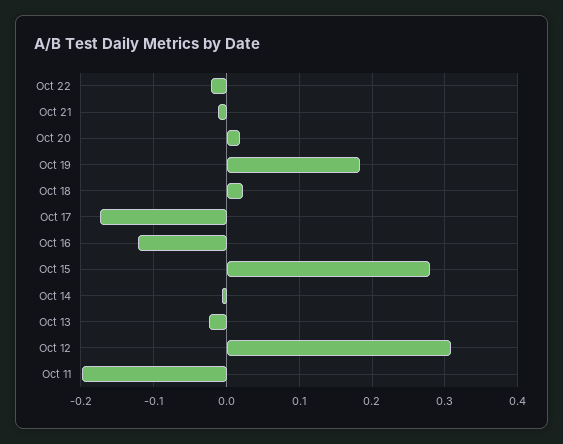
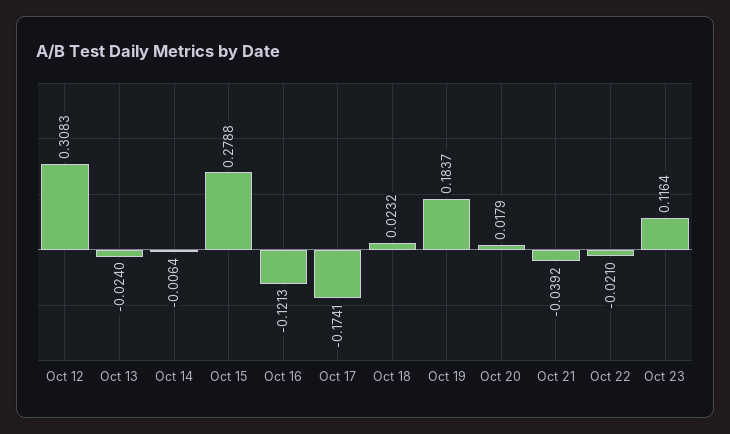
Oct 21: -0.01 -> -0.0392
Oct 11: -0.2 -> none
Oct 23: none -> 0.1164

